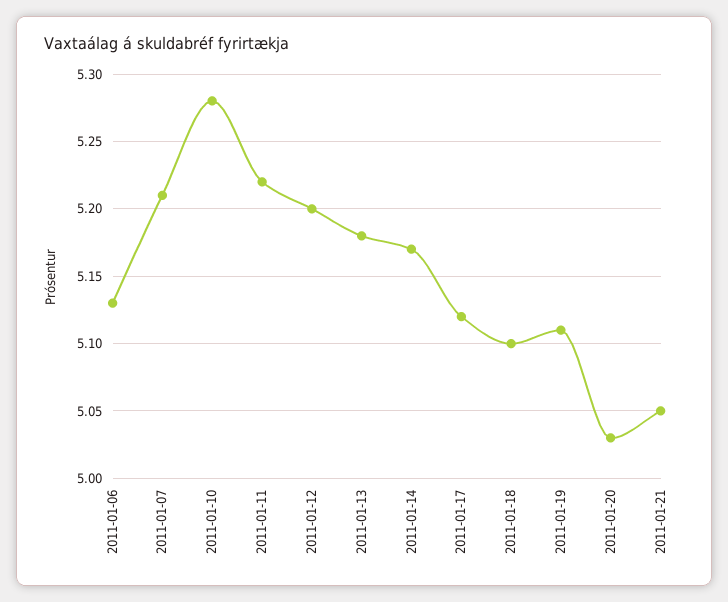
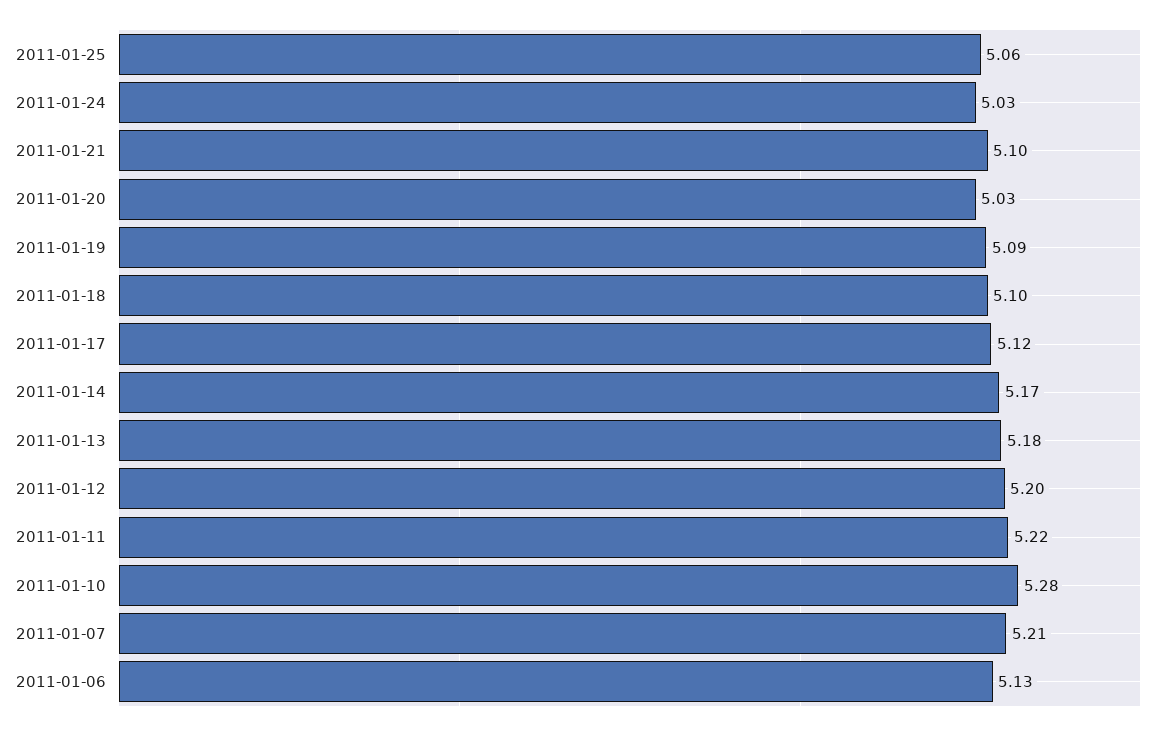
2011-01-19: 5.11 -> 5.09
2011-01-21: 5.05 -> 5.1
2011-01-25: none -> 5.06
2011-01-24: none -> 5.03

